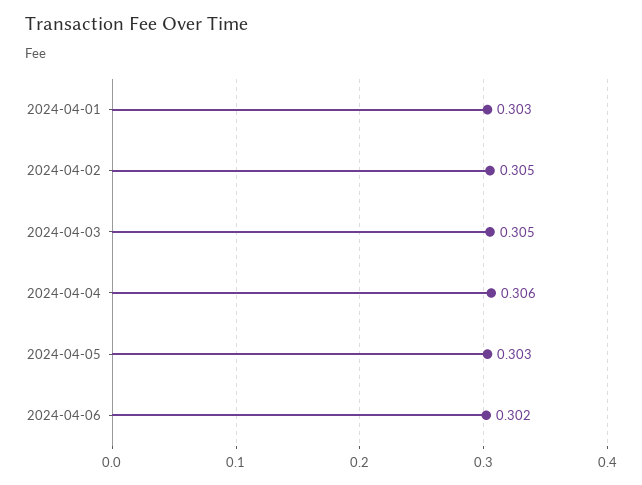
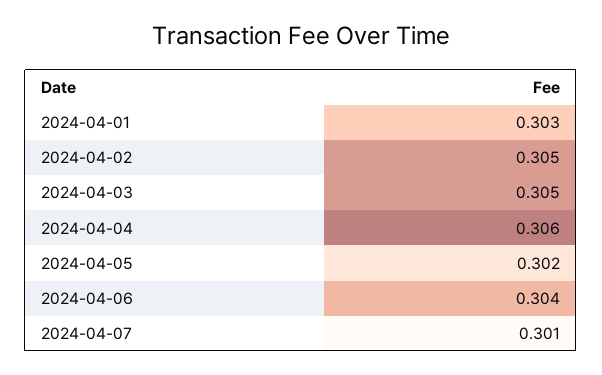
2024-04-05: 0.303 -> 0.302
2024-04-06: 0.302 -> 0.304
2024-04-07: none -> 0.301

